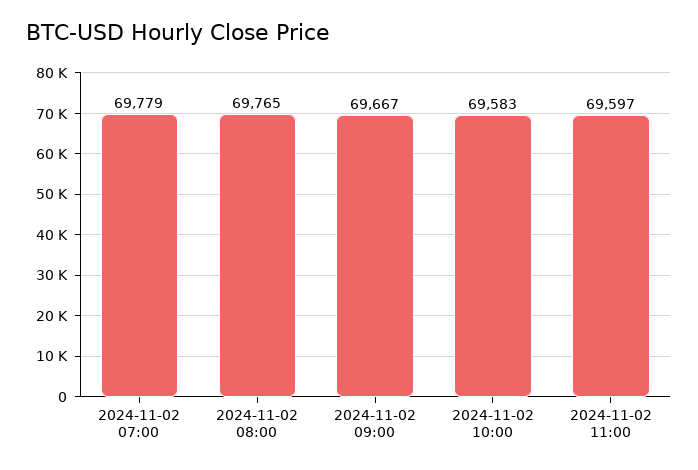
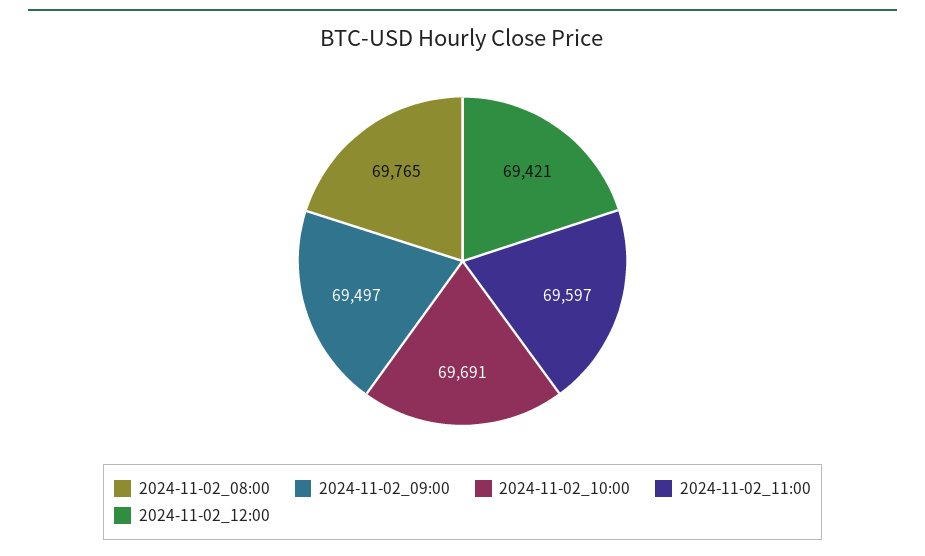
2024-11-02 07:00: 69779 -> none
2024-11-02 09:00: 69667 -> 69497
2024-11-02 10:00: 69583 -> 69691
2024-11-02_12:00: none -> 69421

